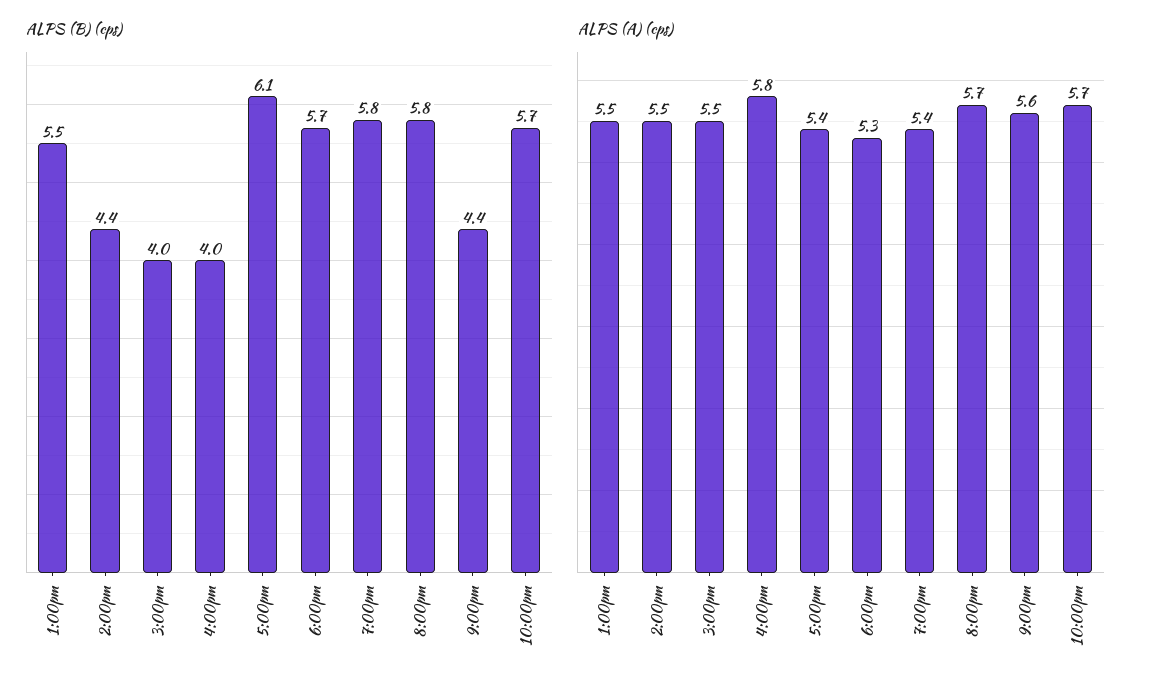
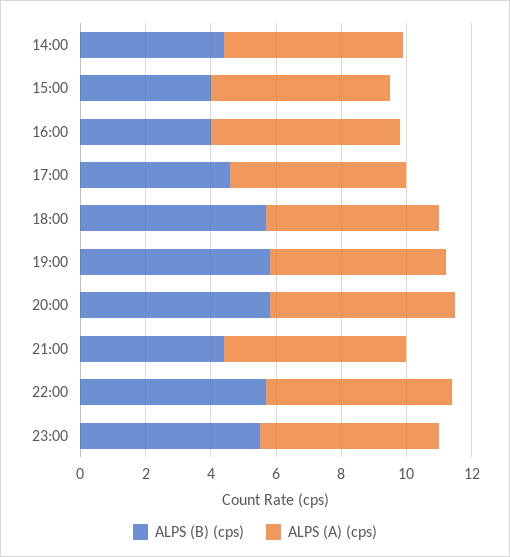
ALPS (B) (cps), 1:00pm: 5.5 -> none
ALPS (B) (cps), 5:00pm: 6.1 -> 4.5
ALPS (A) (cps), 1:00pm: 5.5 -> none
ALPS (B) (cps), 23:00: none -> 5.5
ALPS (A) (cps), 23:00: none -> 5.5

